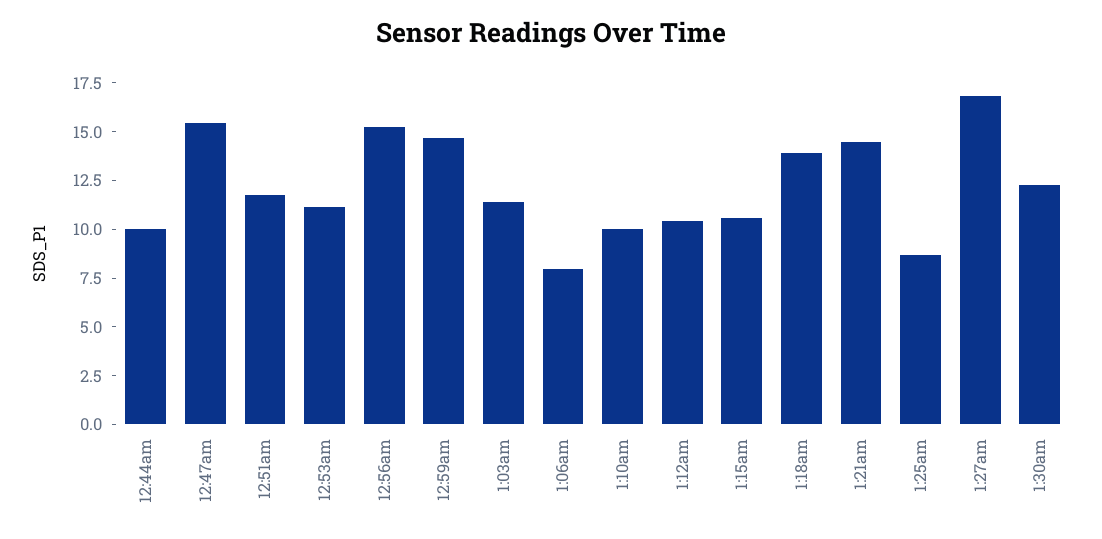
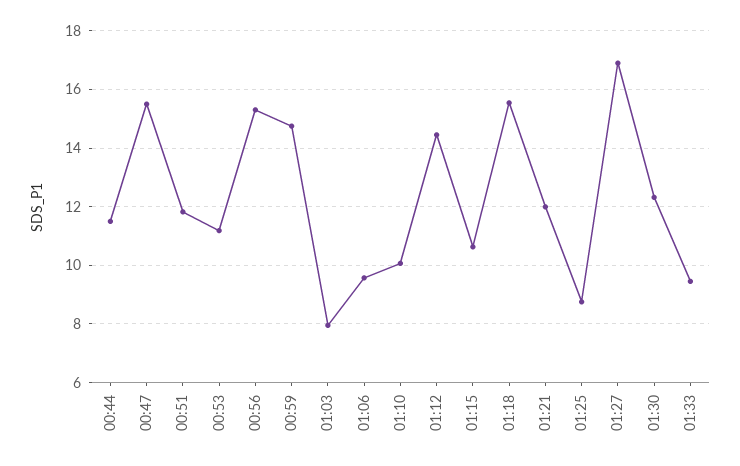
12:44am: 10 -> 11.5
1:03am: 11.5 -> 8
1:06am: 8 -> 9.5
1:12am: 10.5 -> 14.5
1:18am: 14 -> 15.5
1:21am: 14.5 -> 12
01:33: none -> 9.5

